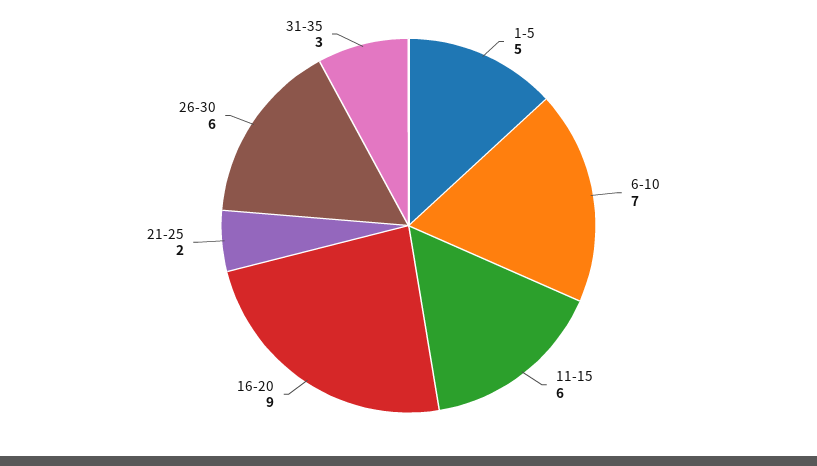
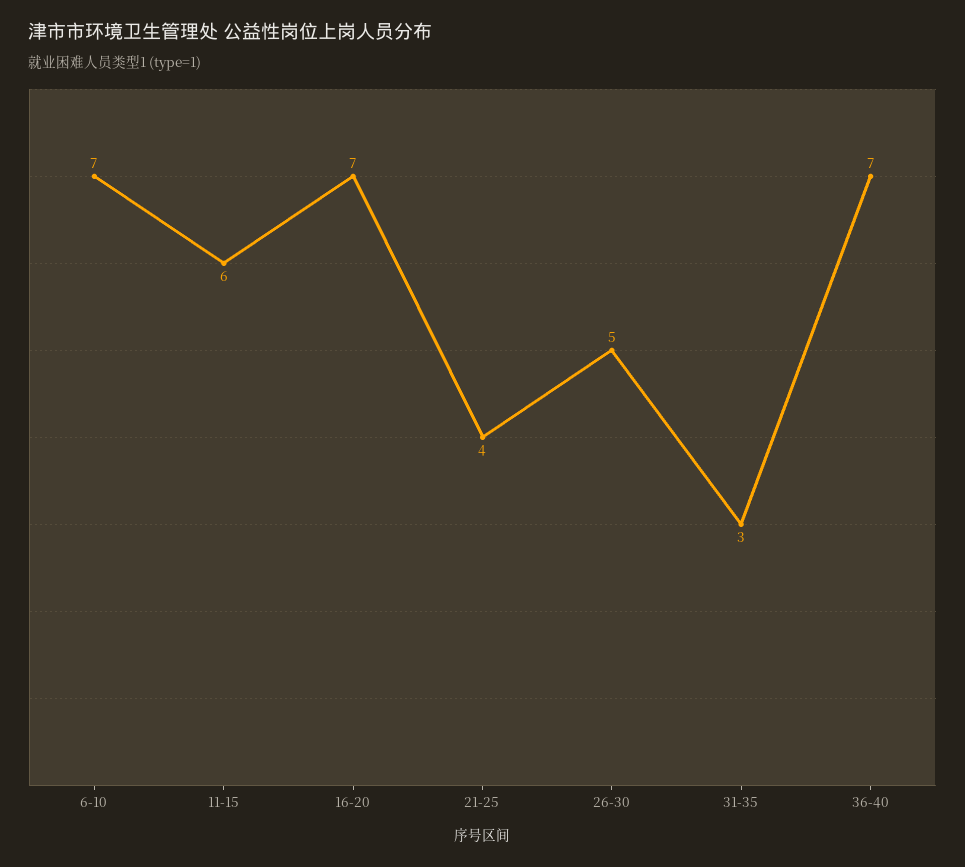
1-5: 5 -> none
16-20: 9 -> 7
21-25: 2 -> 4
26-30: 6 -> 5
36-40: none -> 7

